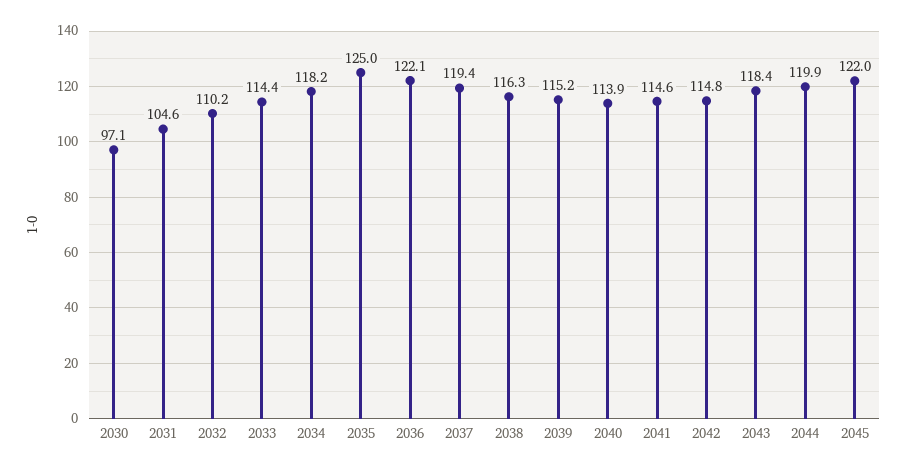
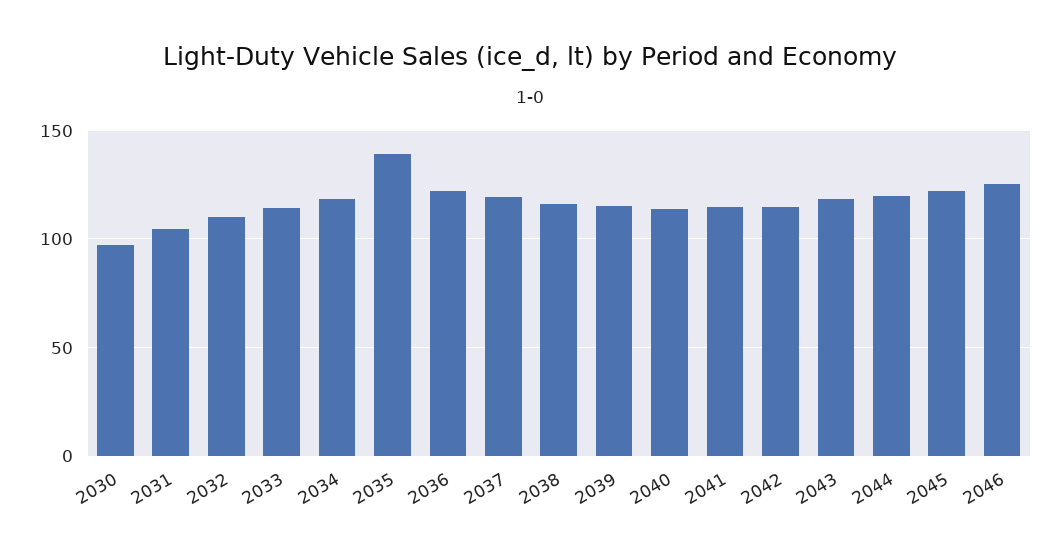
2035: 125 -> 140
2046: none -> 125

